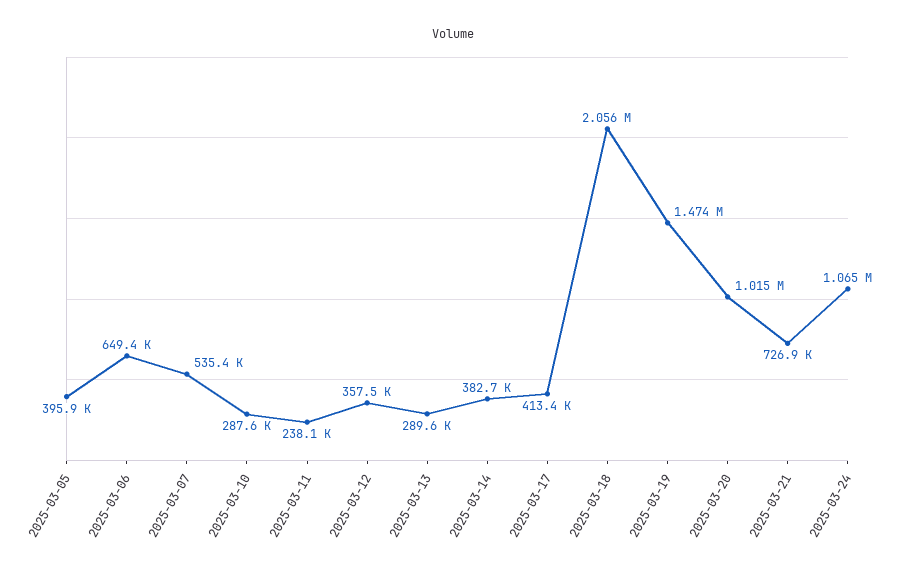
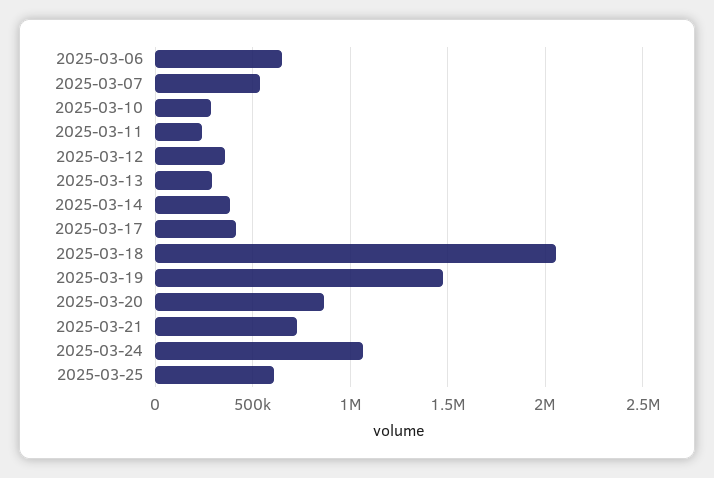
2025-03-05: 395900 -> none
2025-03-20: 1015000 -> 850000
2025-03-25: none -> 600000

